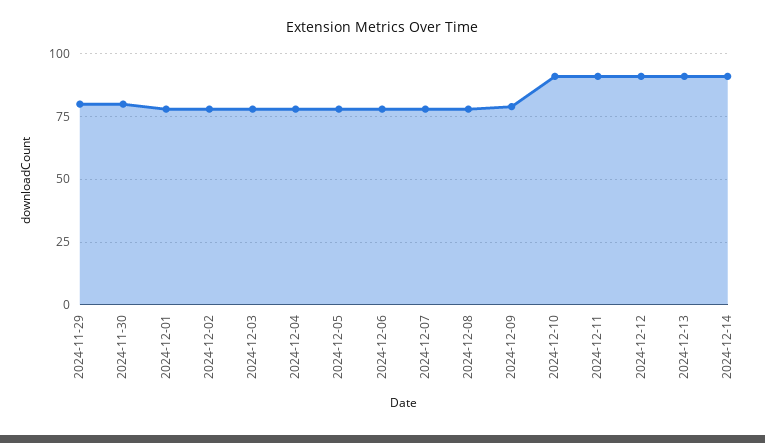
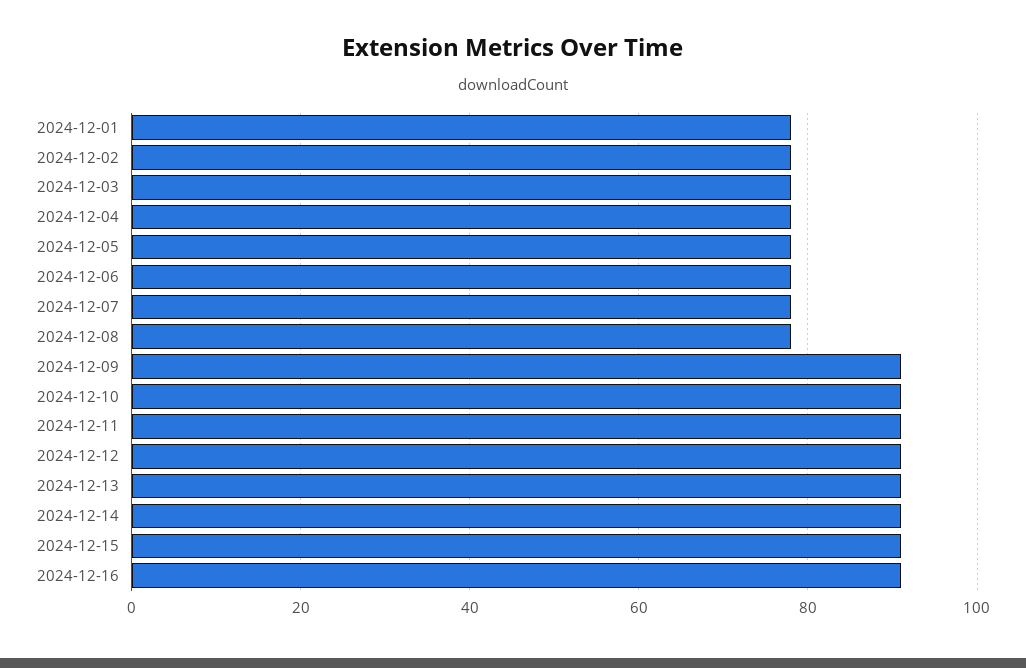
2024-11-29: 80 -> none
2024-11-30: 80 -> none
2024-12-09: 80 -> 90
2024-12-15: none -> 90
2024-12-16: none -> 90

